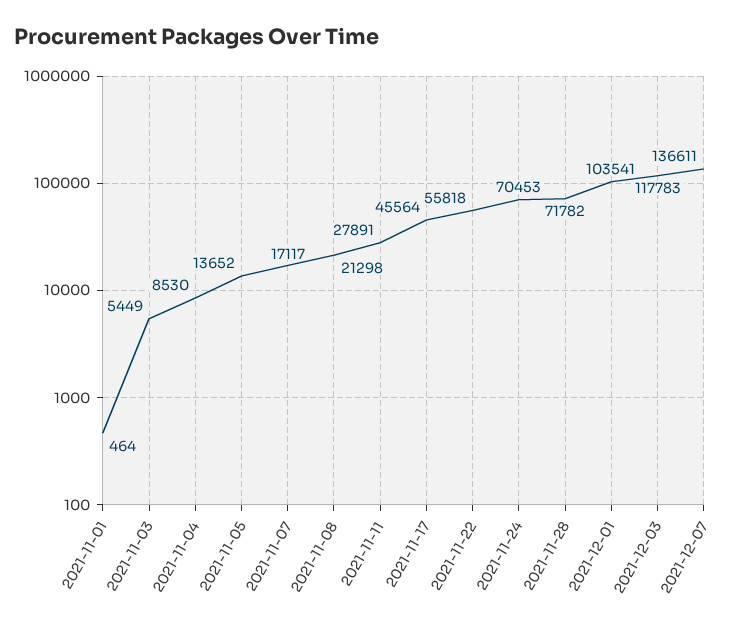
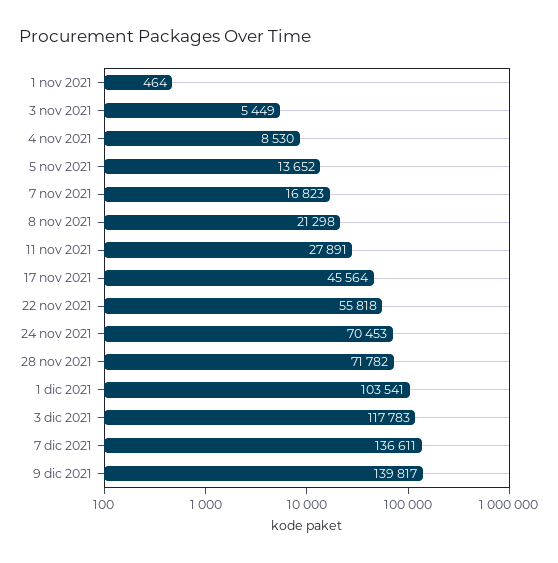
2021-11-07: 17117 -> 16823
9 dic 2021: none -> 139817

